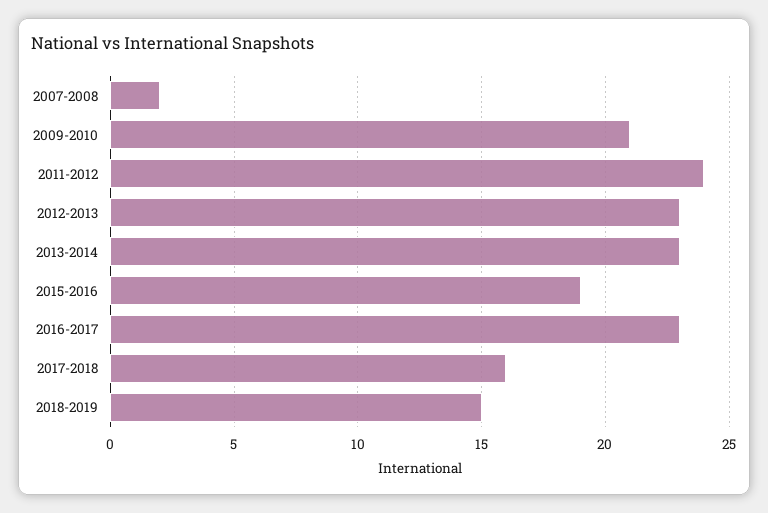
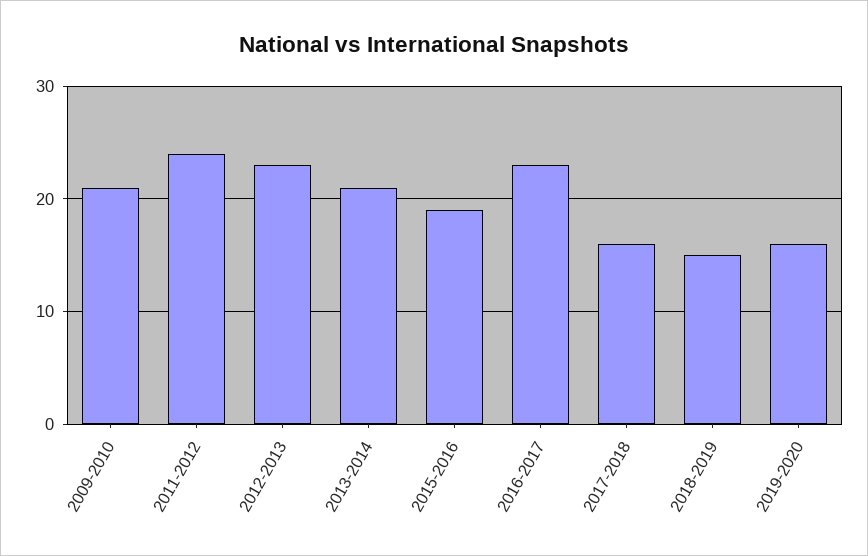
2007-2008: 2 -> none
2013-2014: 23 -> 21
2019-2020: none -> 16

